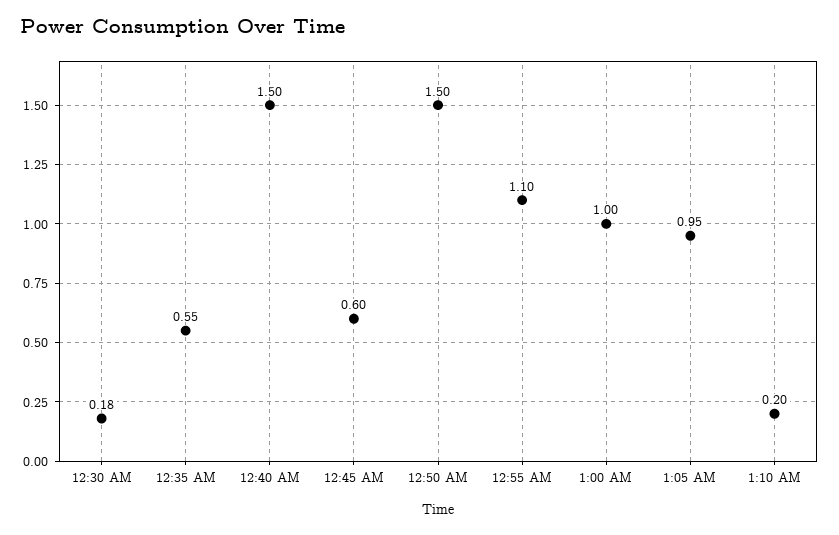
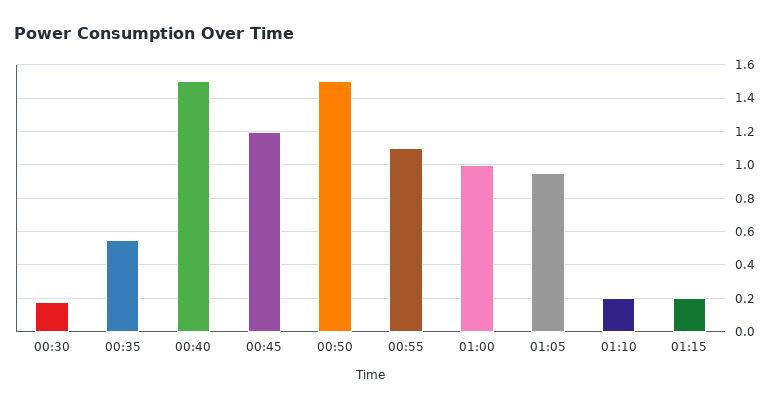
12:45 AM: 0.6 -> 1.2
01:15: none -> 0.2

